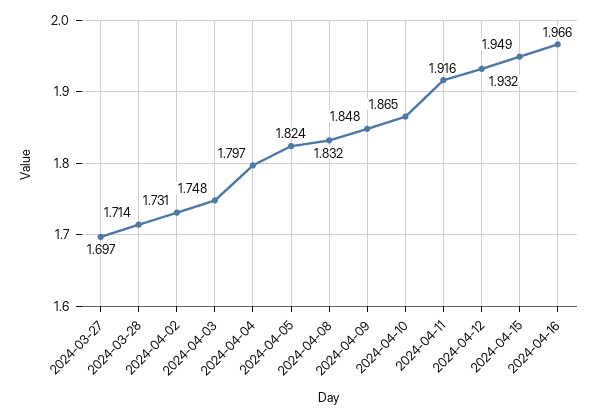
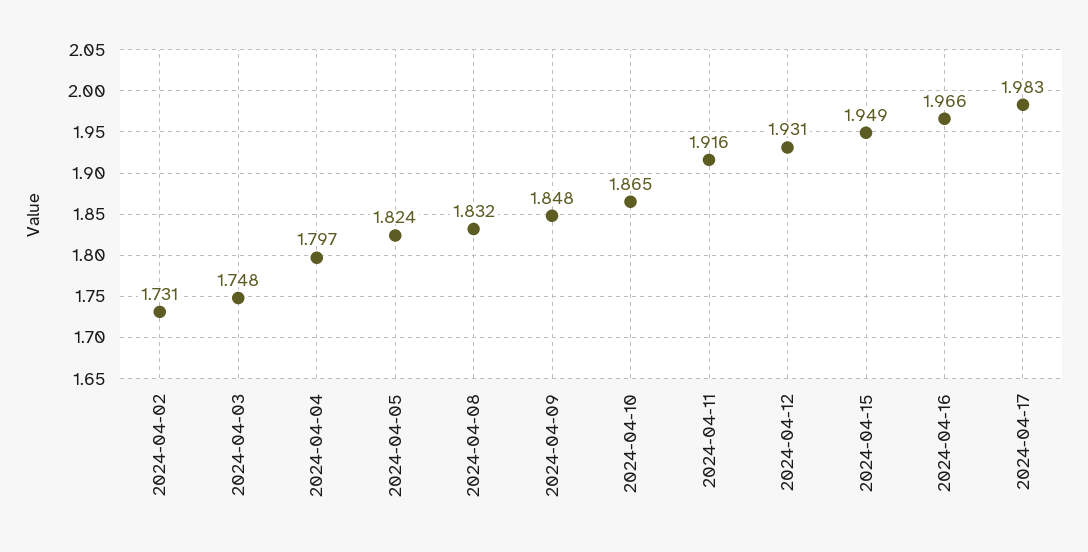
2024-03-27: 1.697 -> none
2024-03-28: 1.714 -> none
2024-04-12: 1.932 -> 1.931
2024-04-17: none -> 1.983

